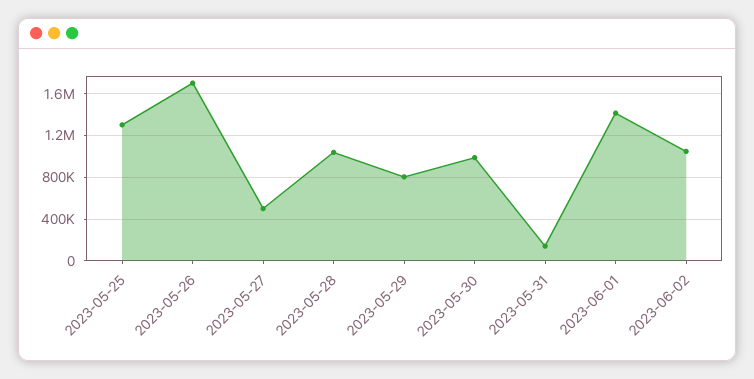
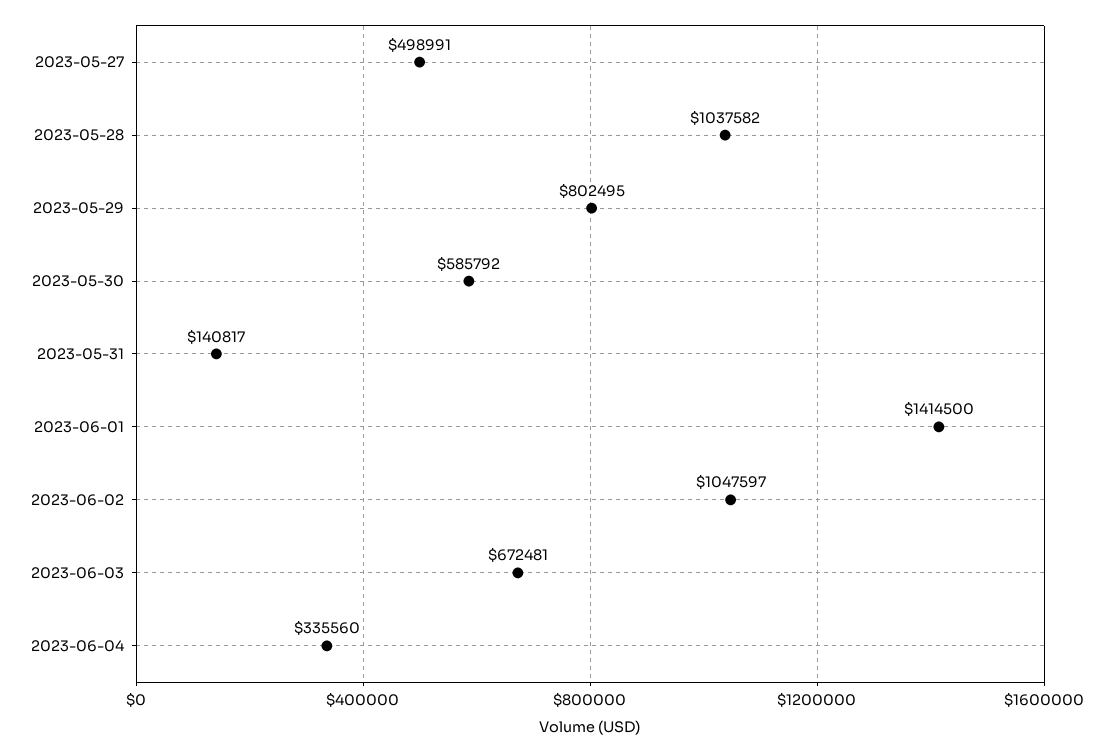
2023-05-25: 1300000 -> none
2023-05-26: 1700000 -> none
2023-05-30: 1000000 -> 585792
2023-06-03: none -> 672481
2023-06-04: none -> 335560

